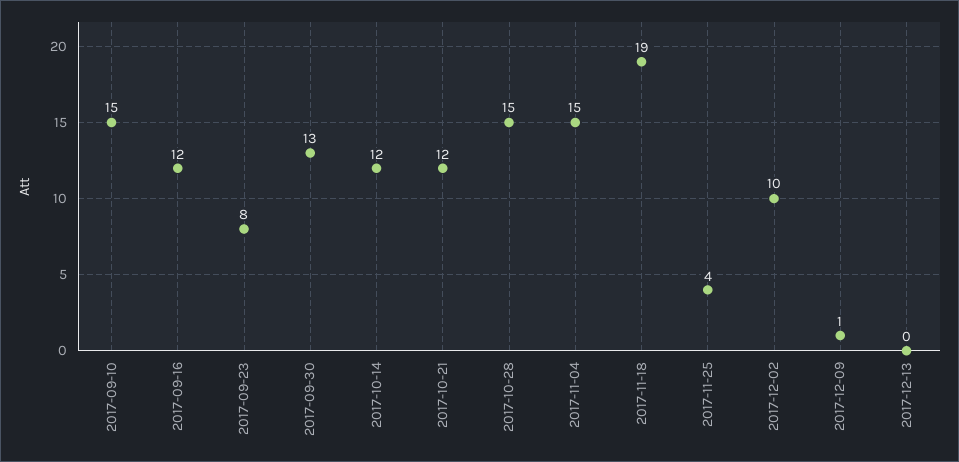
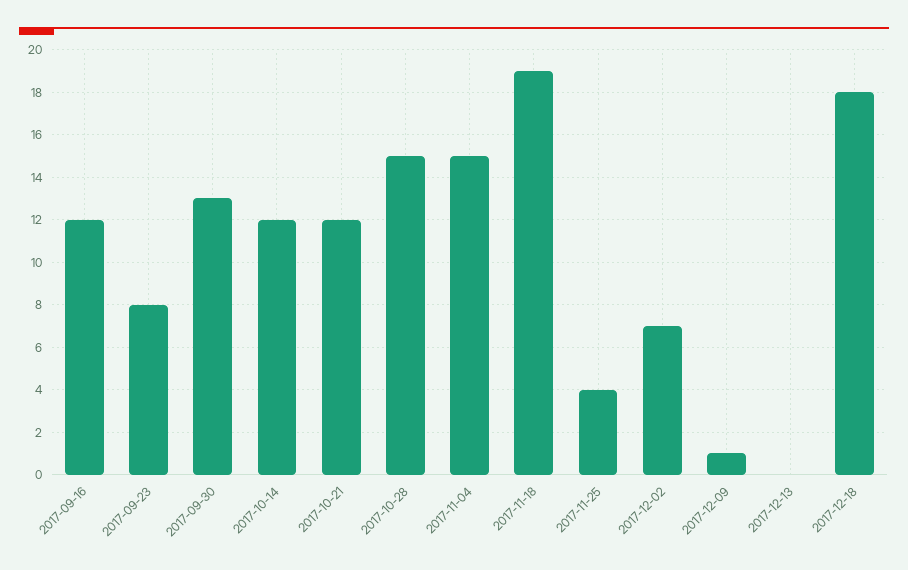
2017-09-10: 15 -> none
2017-12-02: 10 -> 7
2017-12-18: none -> 18

